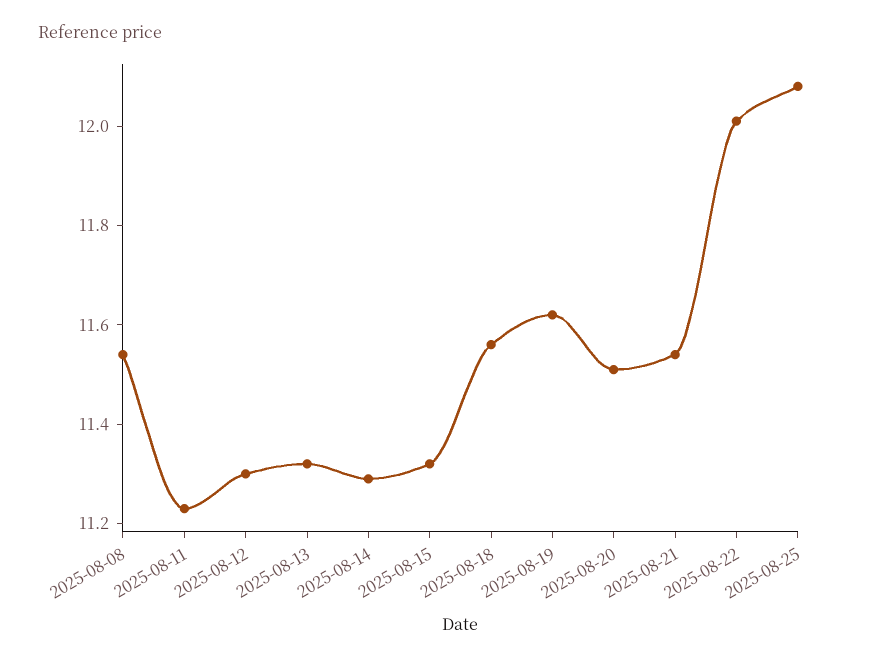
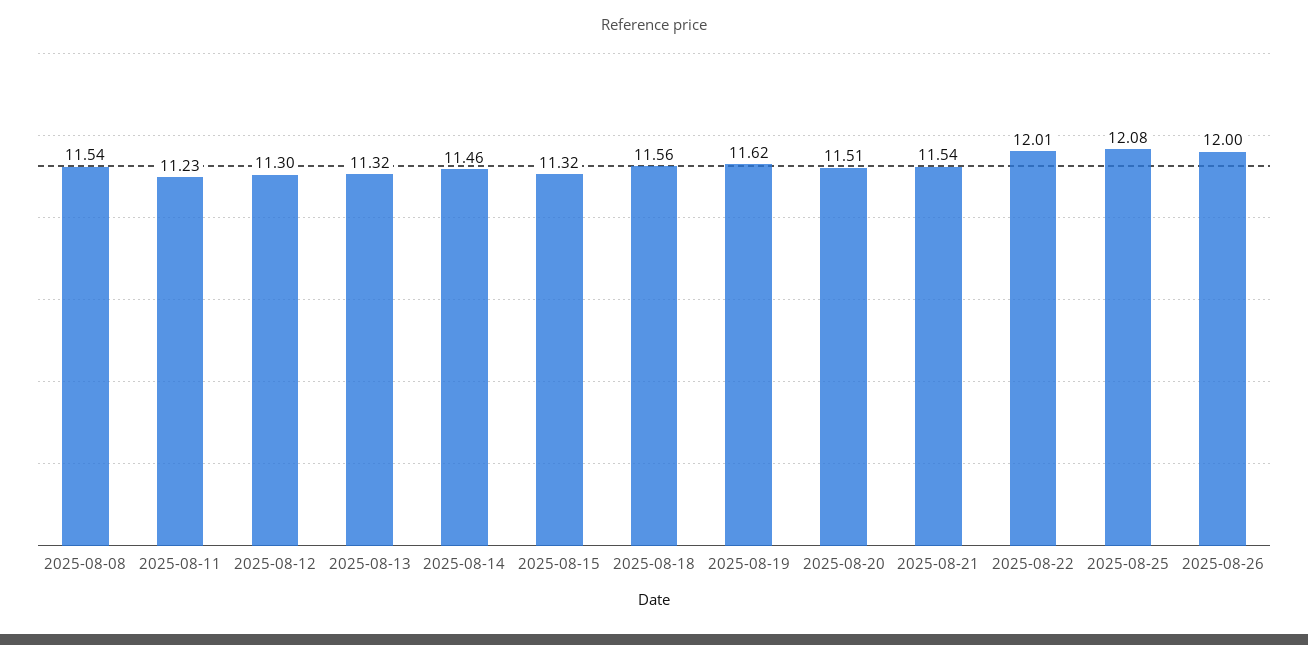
2025-08-14: 11.3 -> 11.46
2025-08-26: none -> 12

